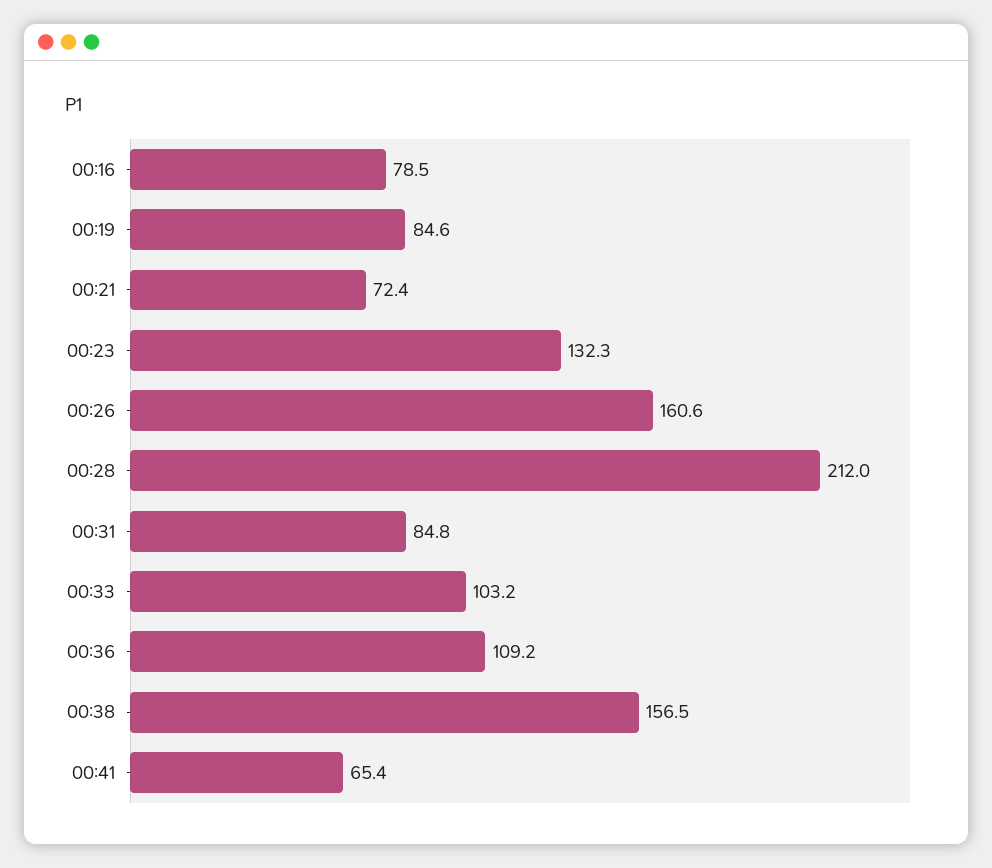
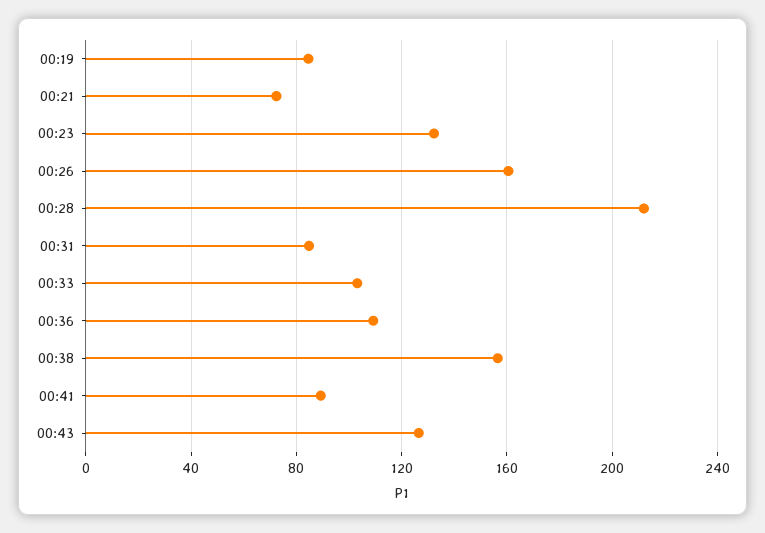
00:16: 78.5 -> none
00:41: 65.4 -> 90
00:43: none -> 125

